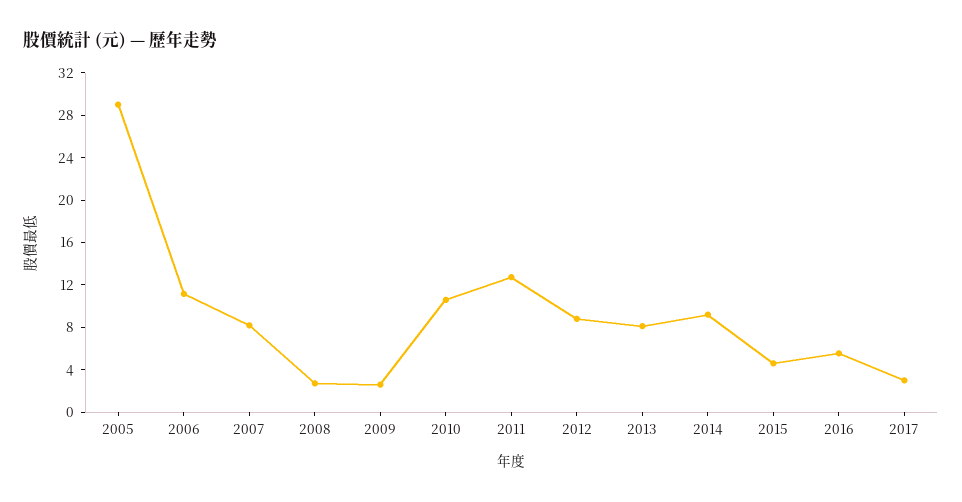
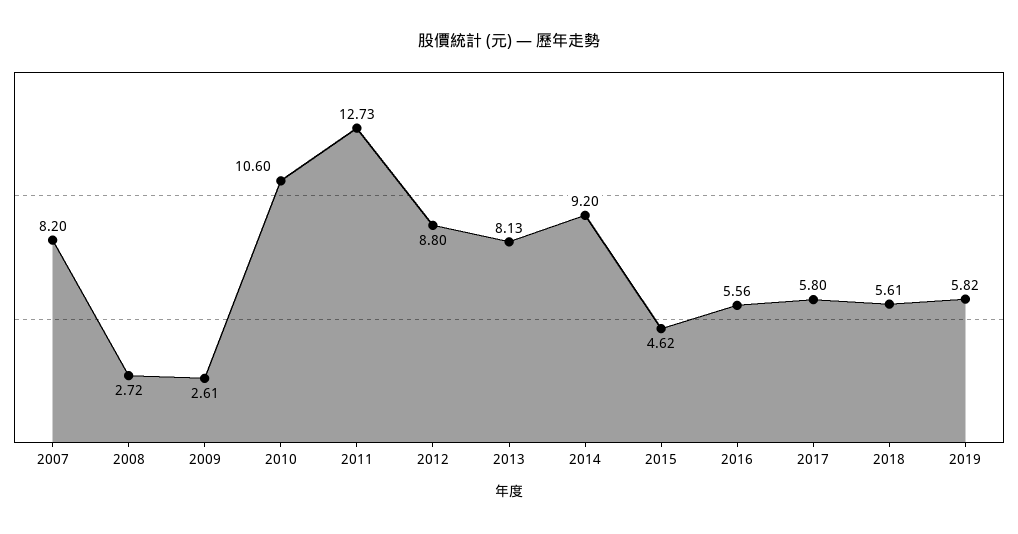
2005: 29 -> none
2006: 11 -> none
2017: 3 -> 5.8
2018: none -> 5.61
2019: none -> 5.82

